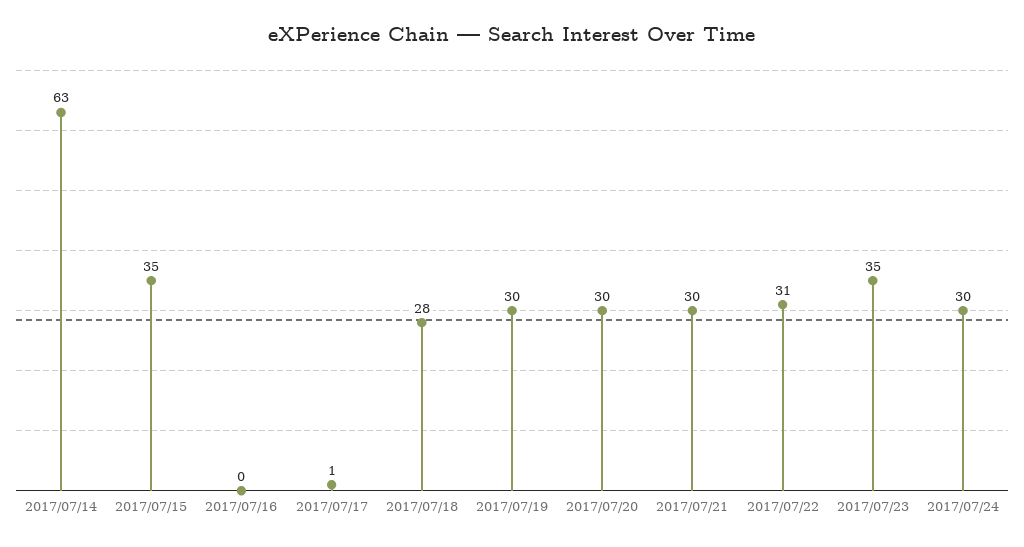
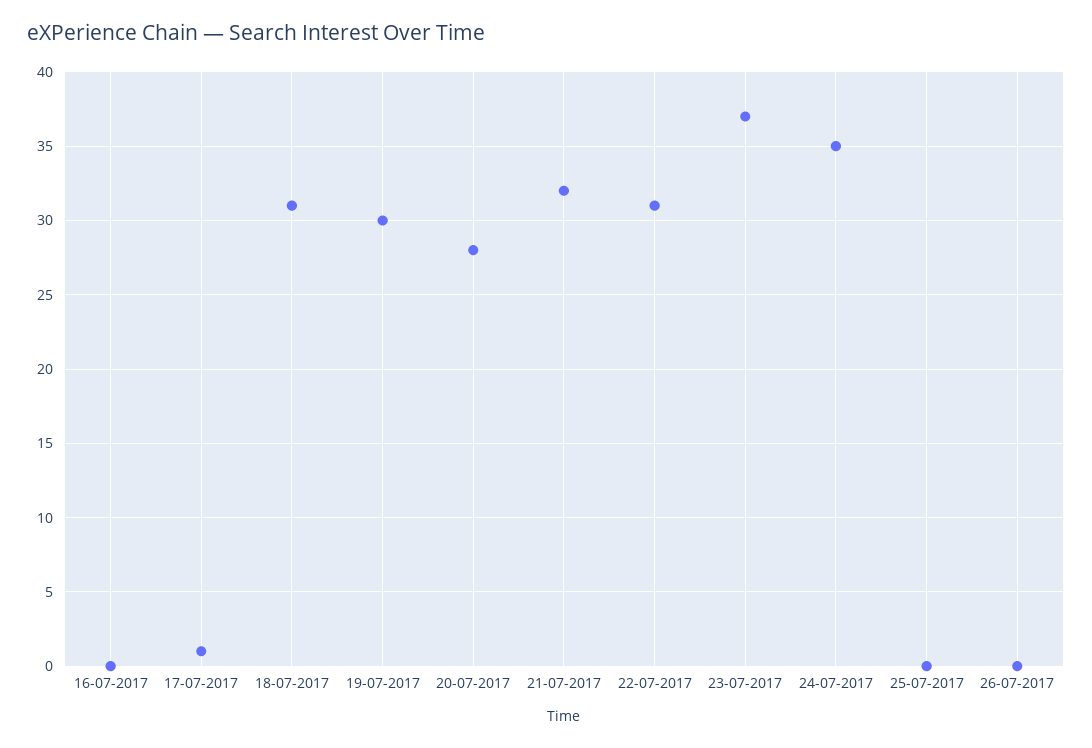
2017/07/14: 63 -> none
2017/07/15: 35 -> none
2017/07/18: 28 -> 31
2017/07/20: 30 -> 28
2017/07/21: 30 -> 32
2017/07/23: 35 -> 37
2017/07/24: 30 -> 35
25-07-2017: none -> 0
26-07-2017: none -> 0

